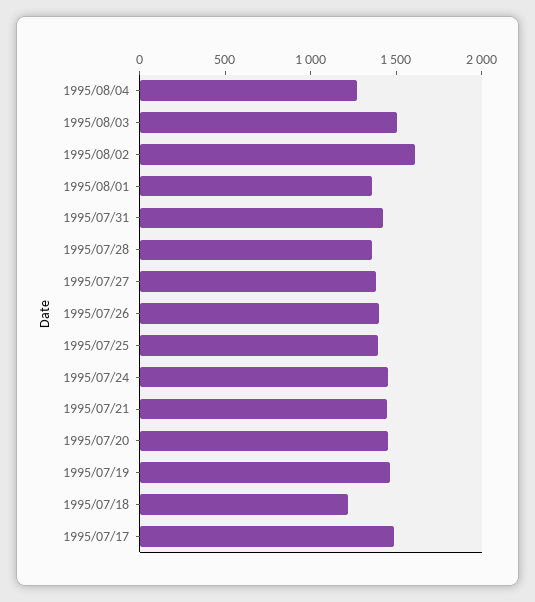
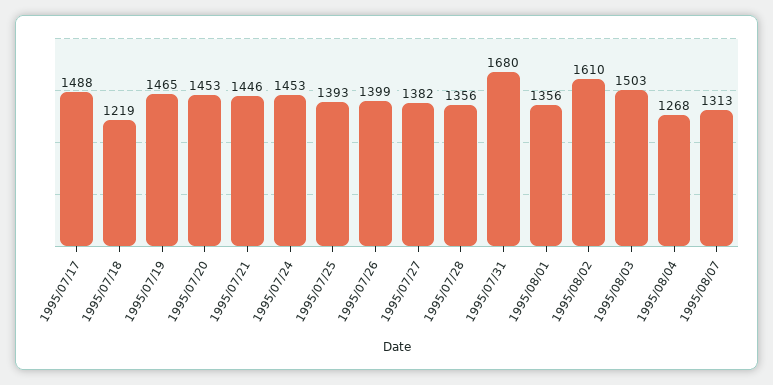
1995/07/31: 1400 -> 1680
1995/08/07: none -> 1313

